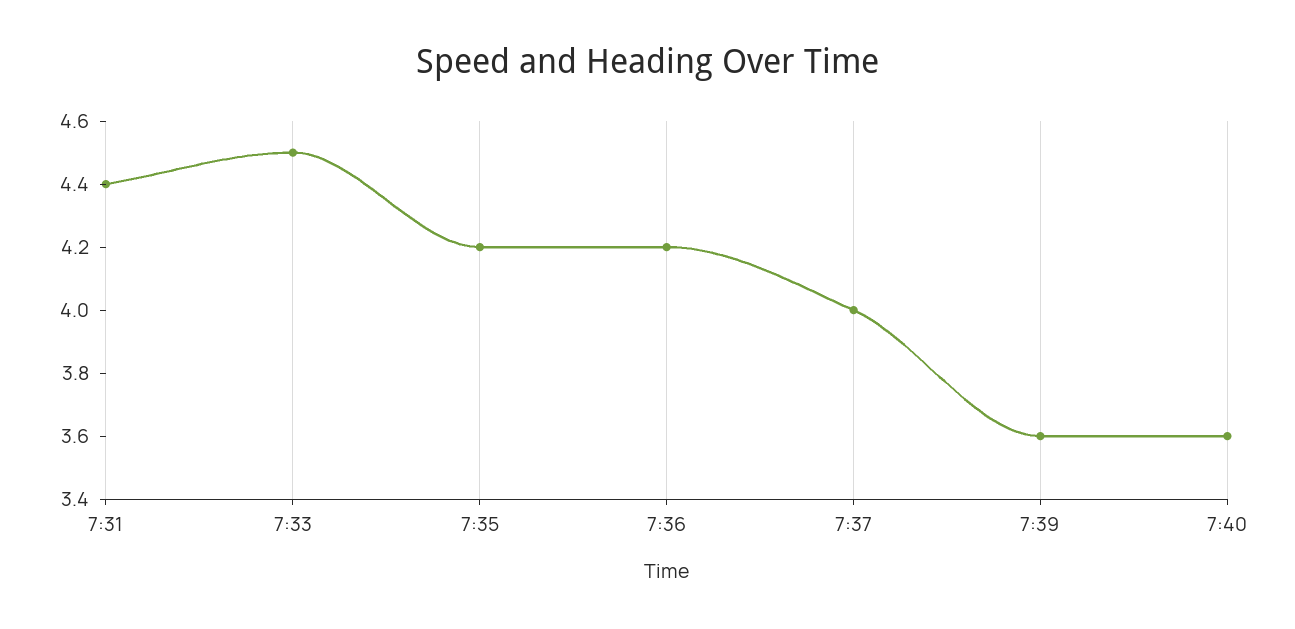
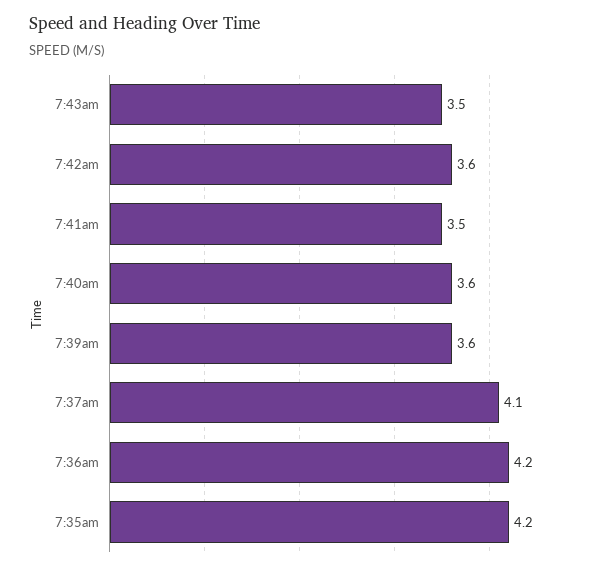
7:31: 4.4 -> none
7:33: 4.5 -> none
7:37: 4 -> 4.1
7:43am: none -> 3.5
7:42am: none -> 3.6
7:41am: none -> 3.5

